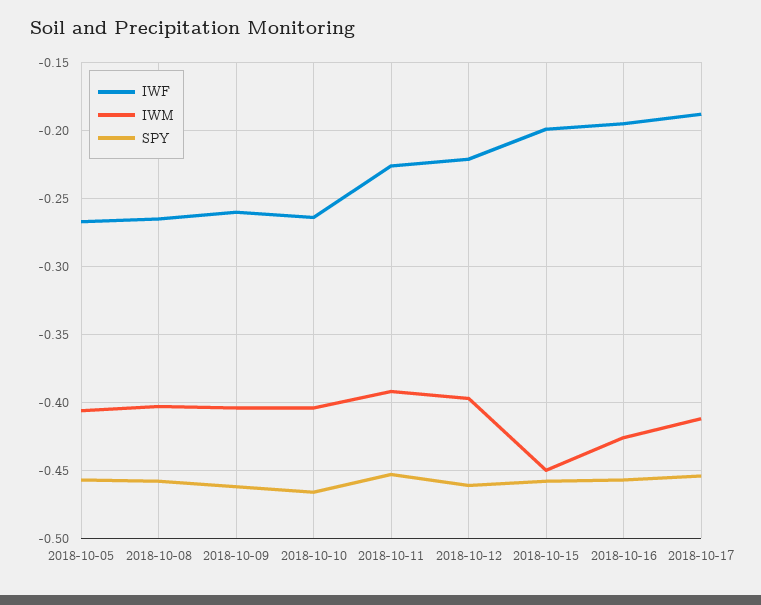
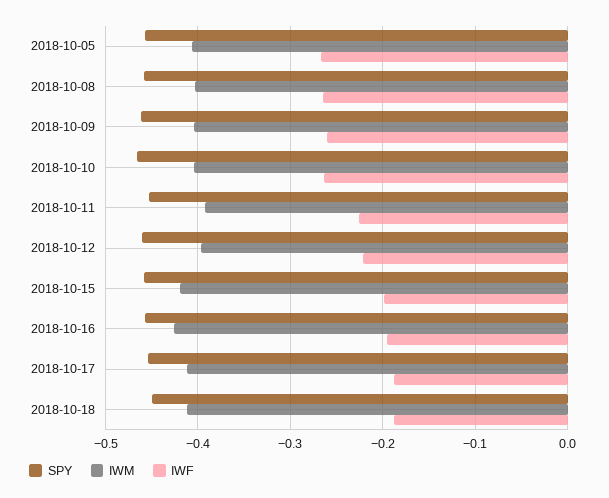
IWM, 2018-10-15: -0.45 -> -0.42
SPY, 2018-10-18: none -> -0.45
IWM, 2018-10-18: none -> -0.41
IWF, 2018-10-18: none -> -0.19

